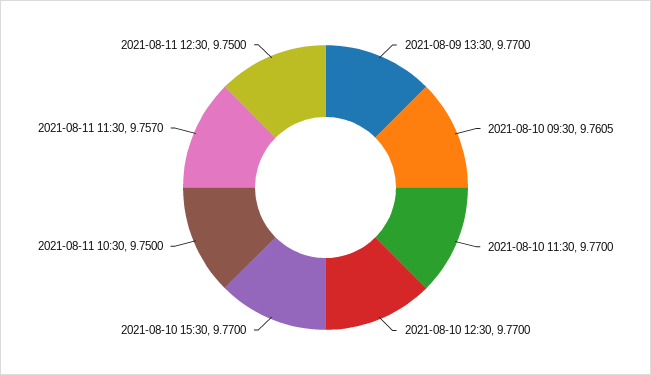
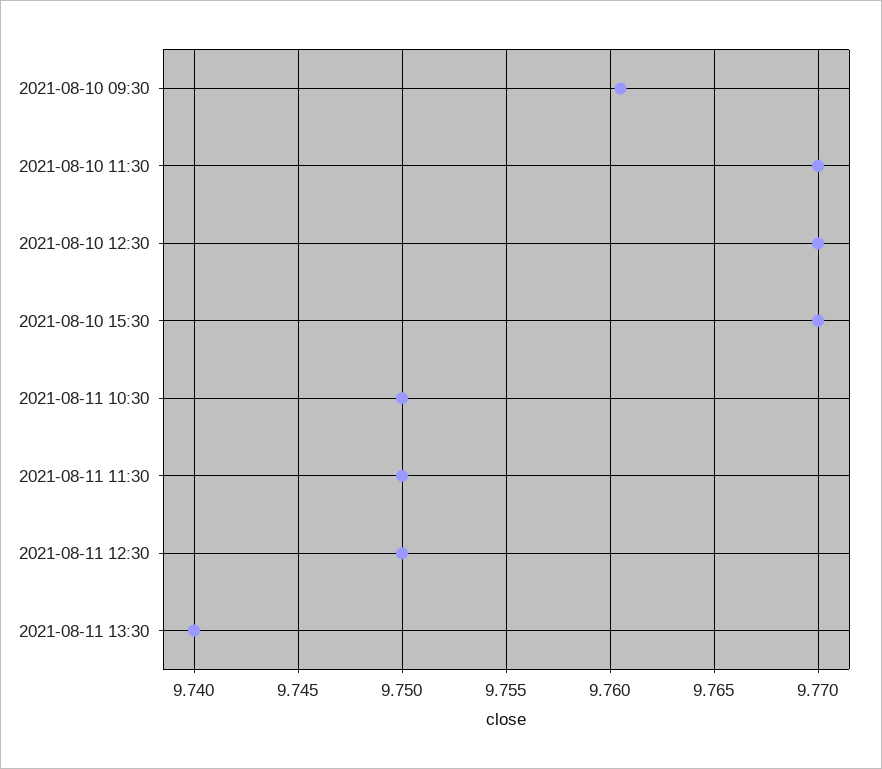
2021-08-09 13:30: 9.77 -> none
2021-08-11 11:30: 9.757 -> 9.75
2021-08-11 13:30: none -> 9.74

